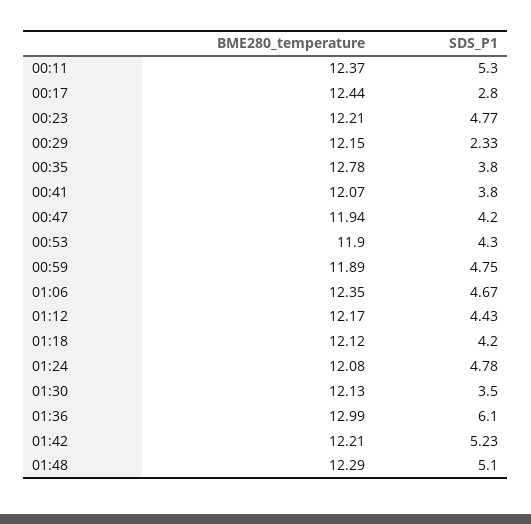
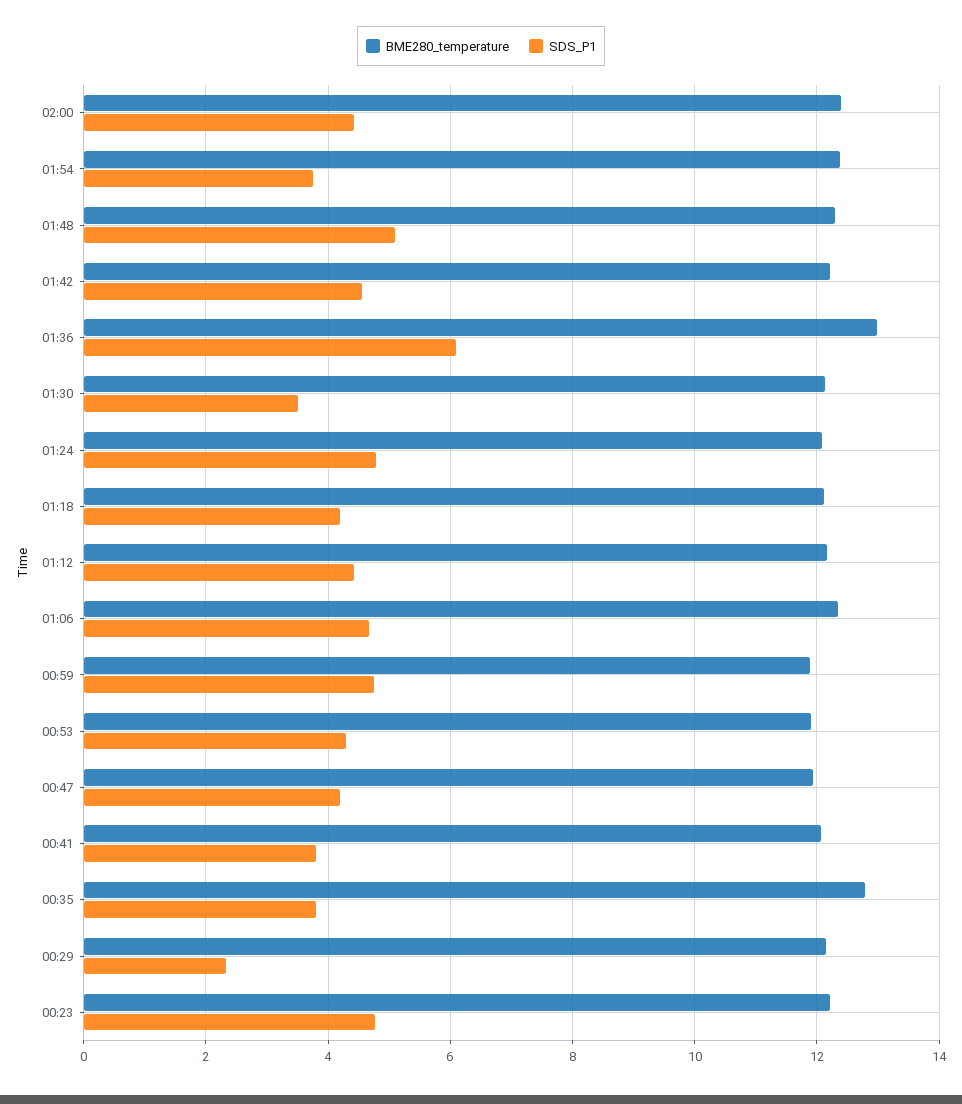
BME280_temperature, 00:11: 12.37 -> none
SDS_P1, 00:11: 5.3 -> none
BME280_temperature, 00:17: 12.44 -> none
SDS_P1, 00:17: 2.8 -> none
SDS_P1, 01:42: 5.23 -> 4.6
BME280_temperature, 02:00: none -> 12.4
SDS_P1, 02:00: none -> 4.4
BME280_temperature, 01:54: none -> 12.4
SDS_P1, 01:54: none -> 3.8

